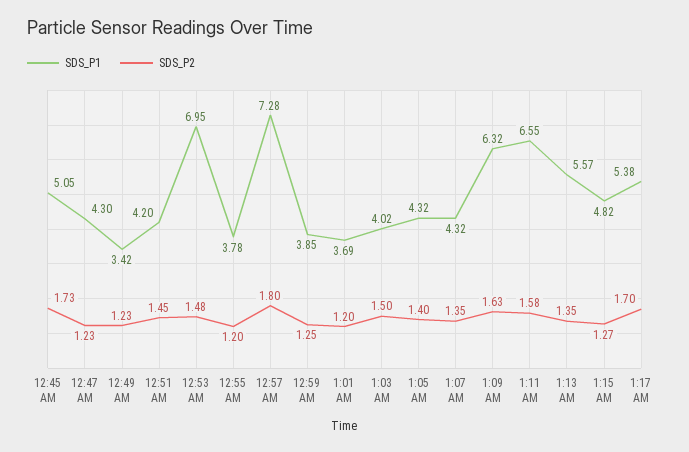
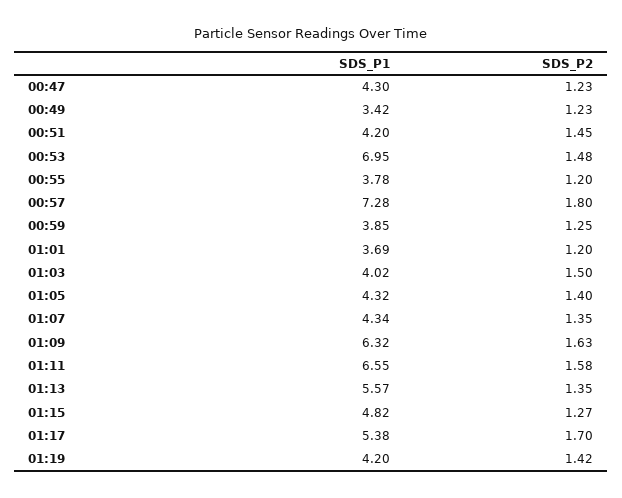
SDS_P1, 12:45 AM: 5.05 -> none
SDS_P2, 12:45 AM: 1.73 -> none
SDS_P1, 1:07 AM: 4.32 -> 4.34
SDS_P1, 01:19: none -> 4.2
SDS_P2, 01:19: none -> 1.42

